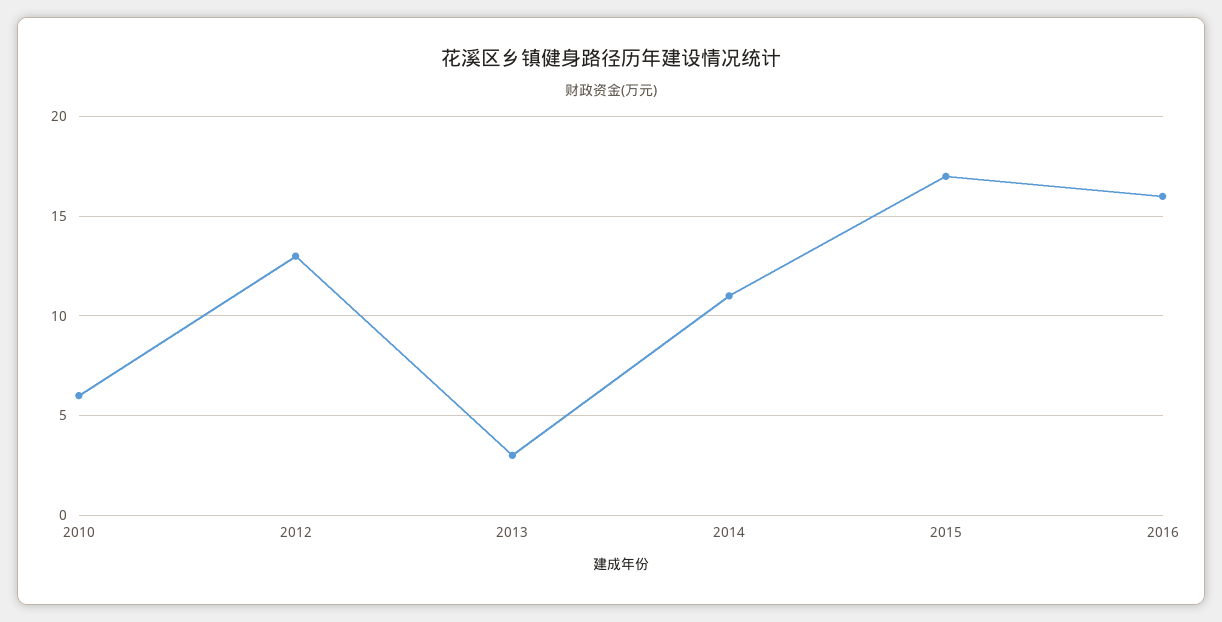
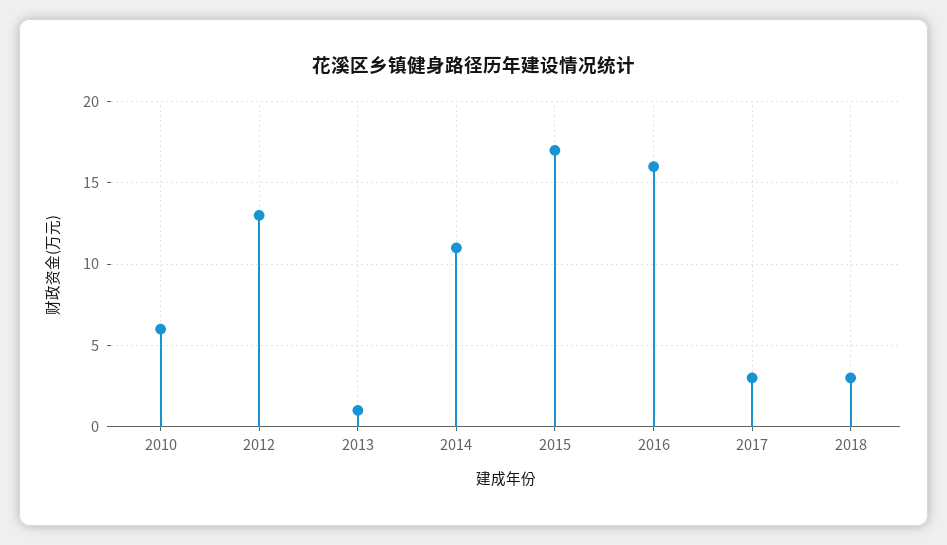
2013: 3 -> 1
2017: none -> 3
2018: none -> 3

